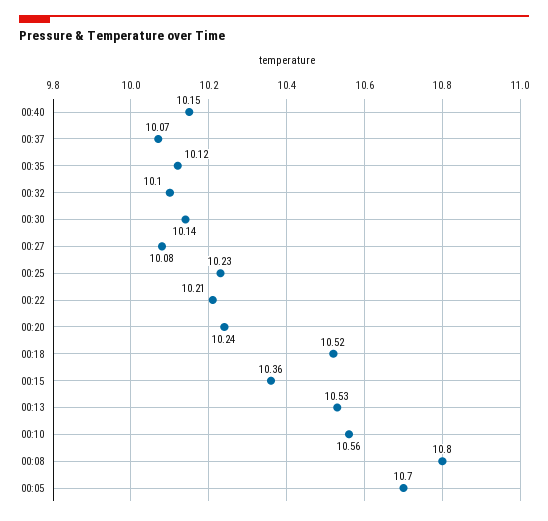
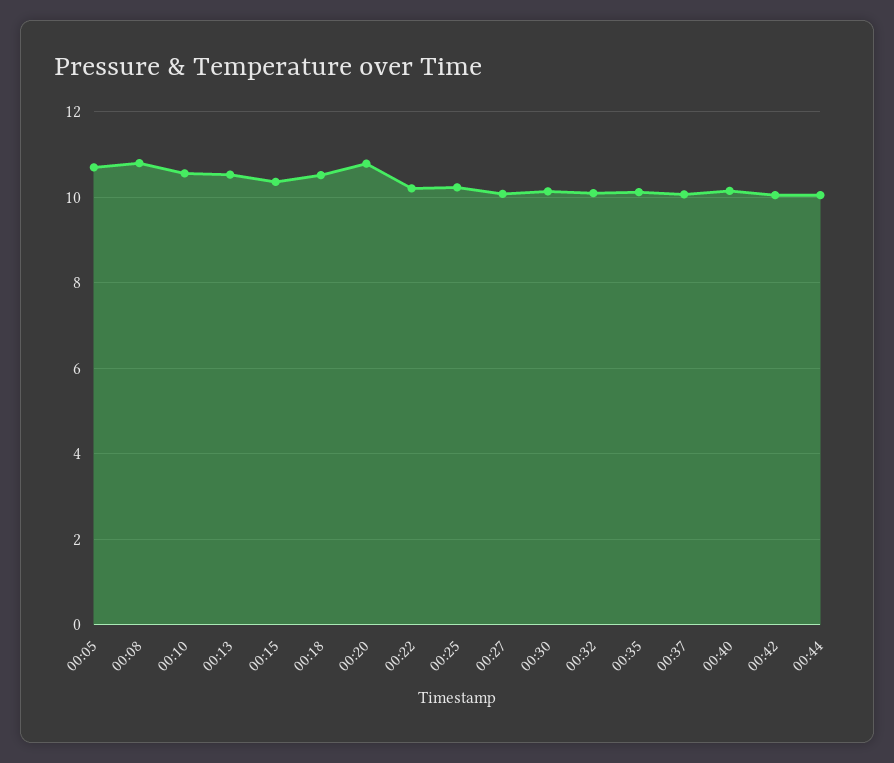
00:20: 10.24 -> 10.8
00:42: none -> 10
00:44: none -> 10

